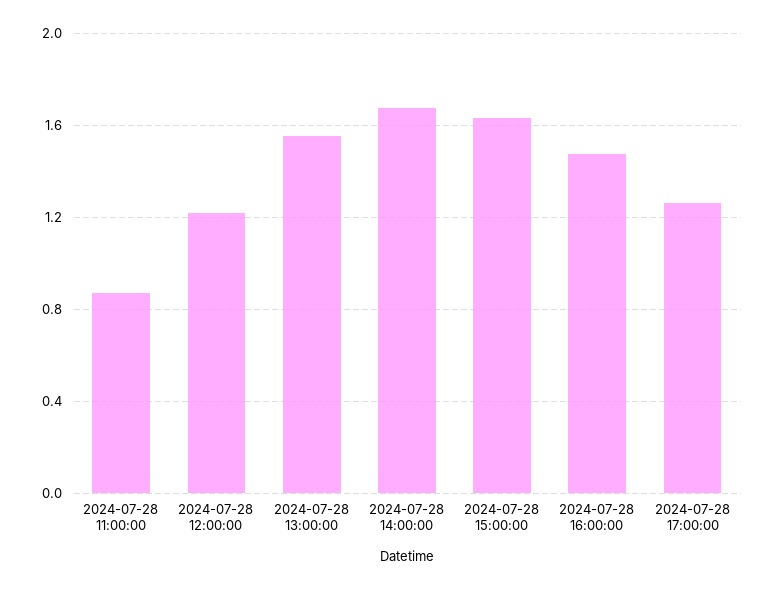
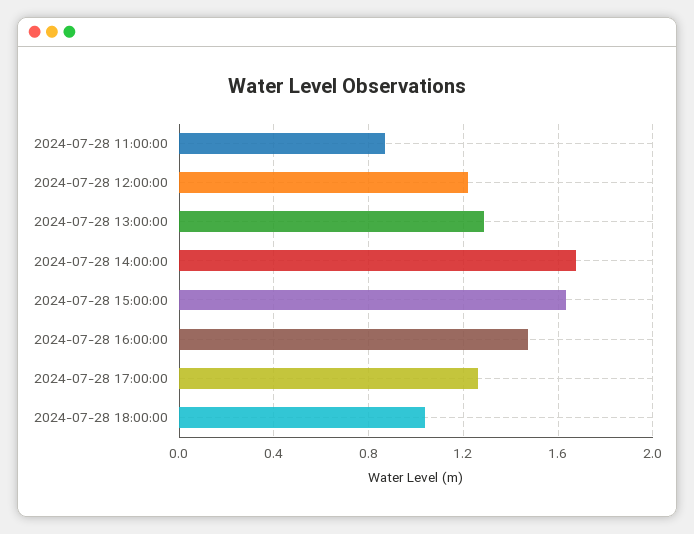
2024-07-28 13:00:00: 1.55 -> 1.3
2024-07-28 18:00:00: none -> 1.05

